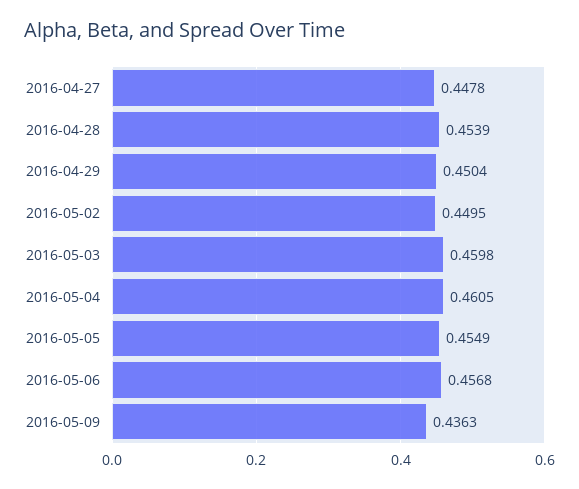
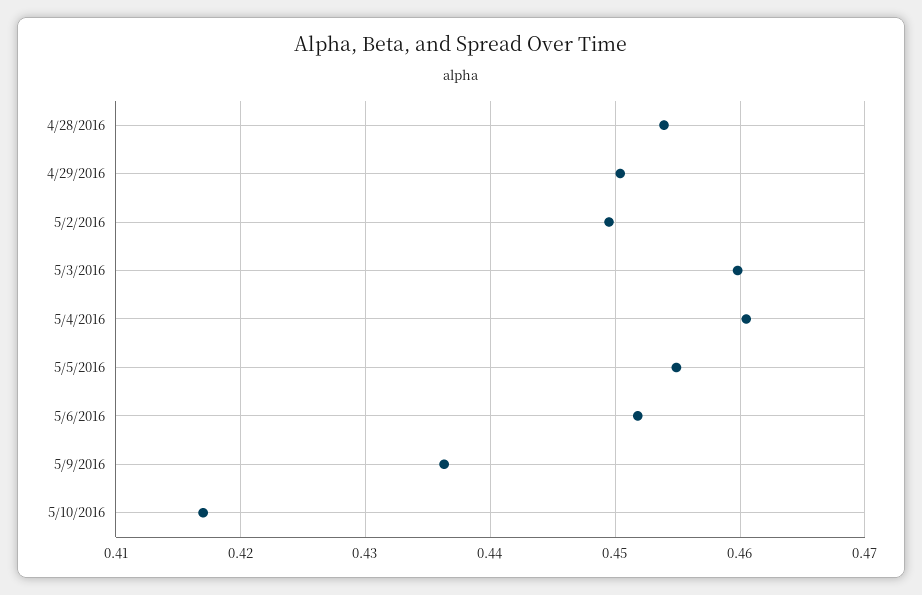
2016-04-27: 0.4478 -> none
2016-05-06: 0.4568 -> 0.452
5/10/2016: none -> 0.417

